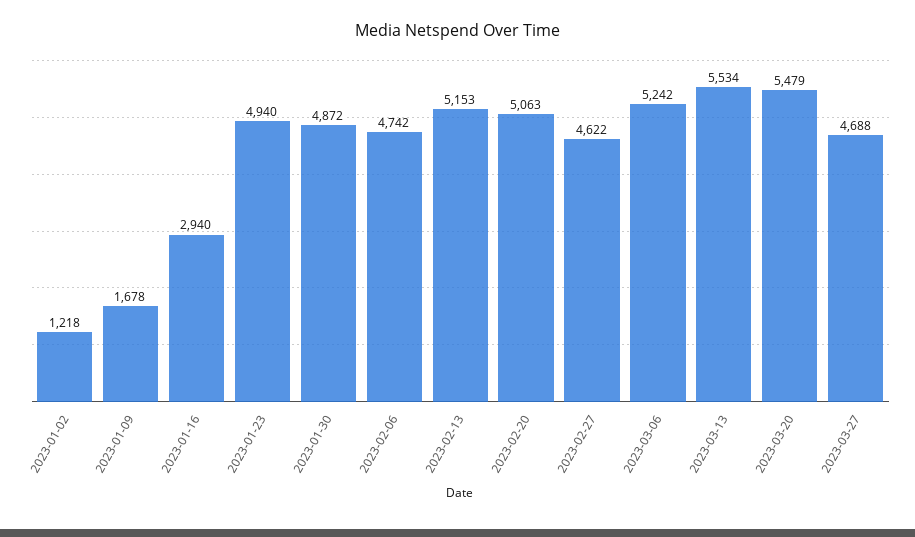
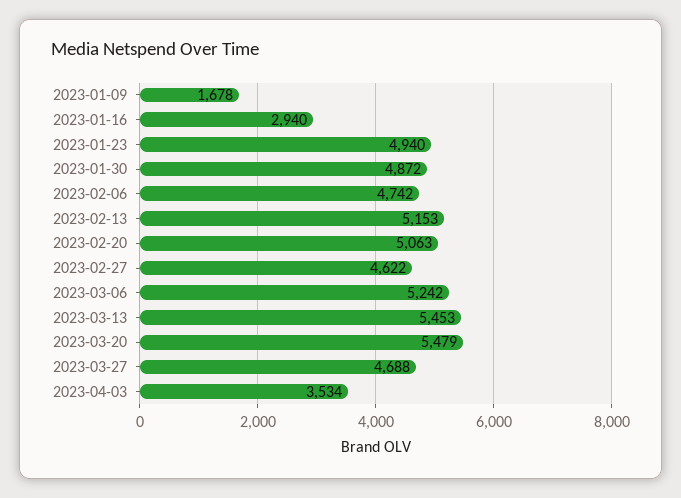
2023-01-02: 1218 -> none
2023-03-13: 5534 -> 5453
2023-04-03: none -> 3534

